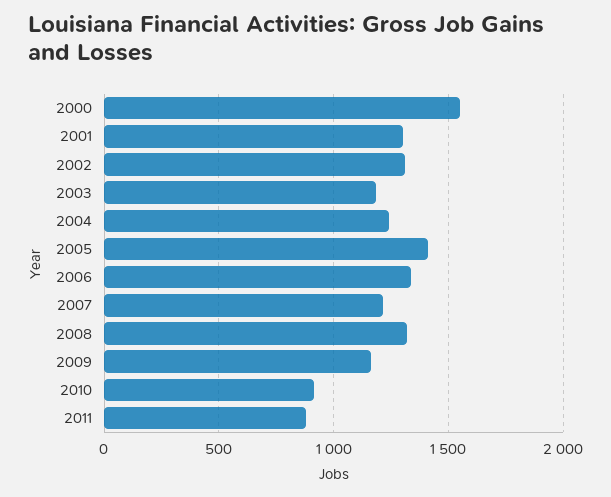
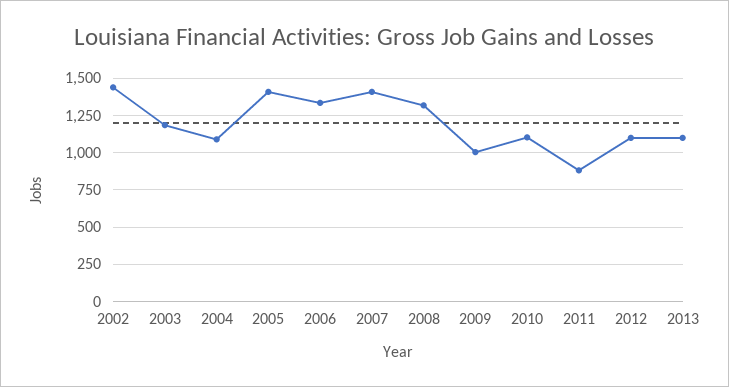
2000: 1550 -> none
2001: 1300 -> none
2002: 1300 -> 1450
2004: 1250 -> 1100
2007: 1200 -> 1400
2009: 1150 -> 1000
2010: 900 -> 1100
2012: none -> 1100
2013: none -> 1100

